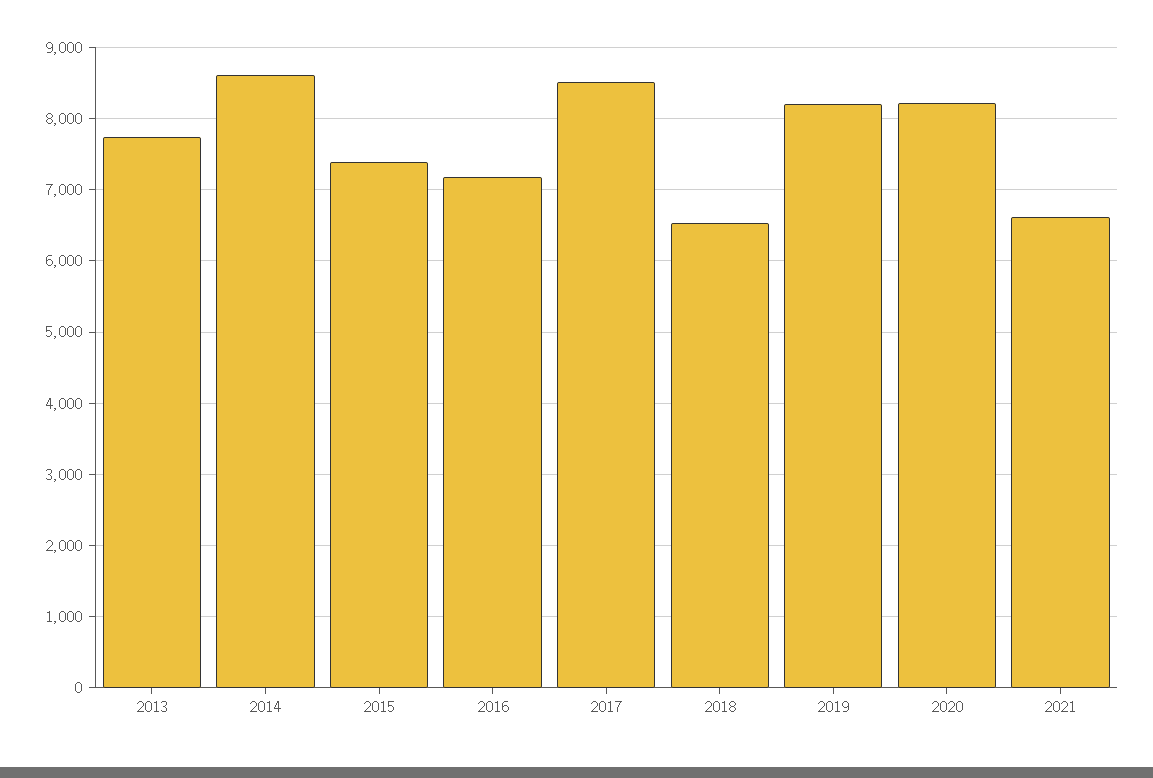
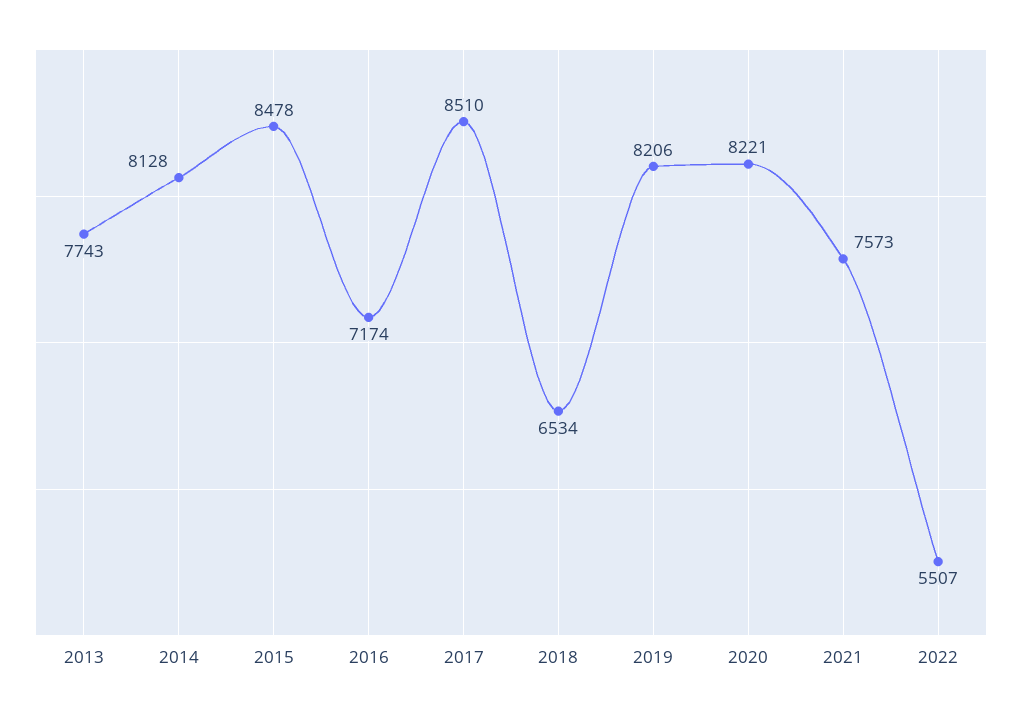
2014: 8600 -> 8128
2015: 7400 -> 8478
2021: 6600 -> 7573
2022: none -> 5507

